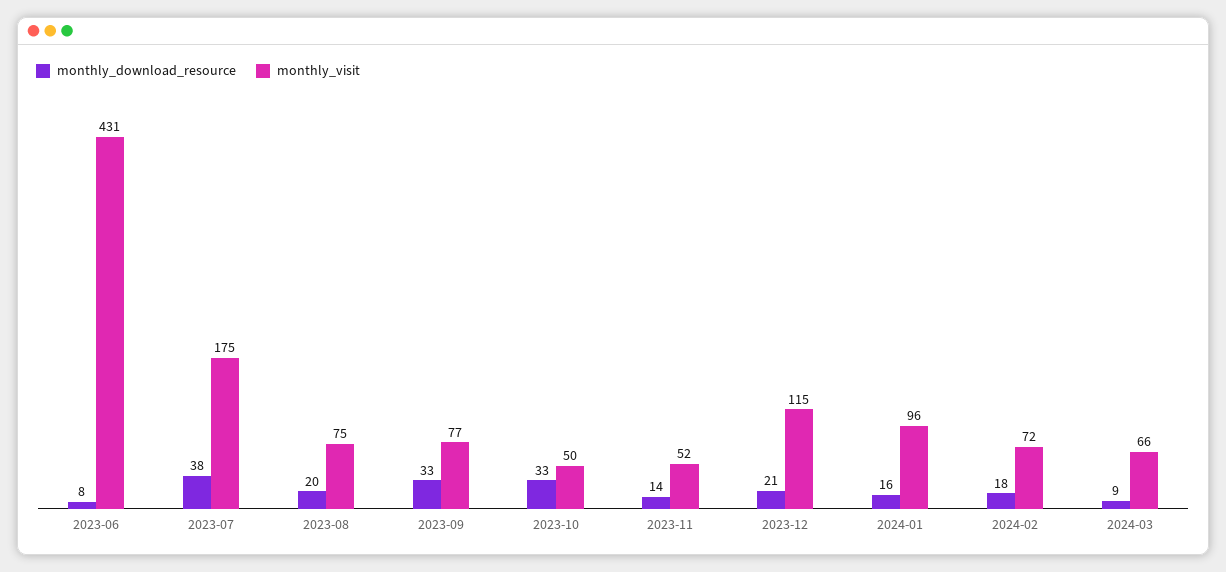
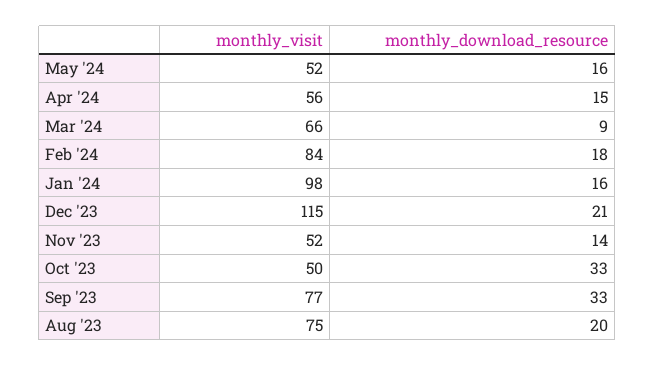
monthly_download_resource, 2023-06: 8 -> none
monthly_visit, 2023-06: 431 -> none
monthly_download_resource, 2023-07: 38 -> none
monthly_visit, 2023-07: 175 -> none
monthly_visit, 2024-01: 96 -> 98
monthly_visit, 2024-02: 72 -> 84
monthly_visit, May '24: none -> 52
monthly_download_resource, May '24: none -> 16
monthly_visit, Apr '24: none -> 56
monthly_download_resource, Apr '24: none -> 15

